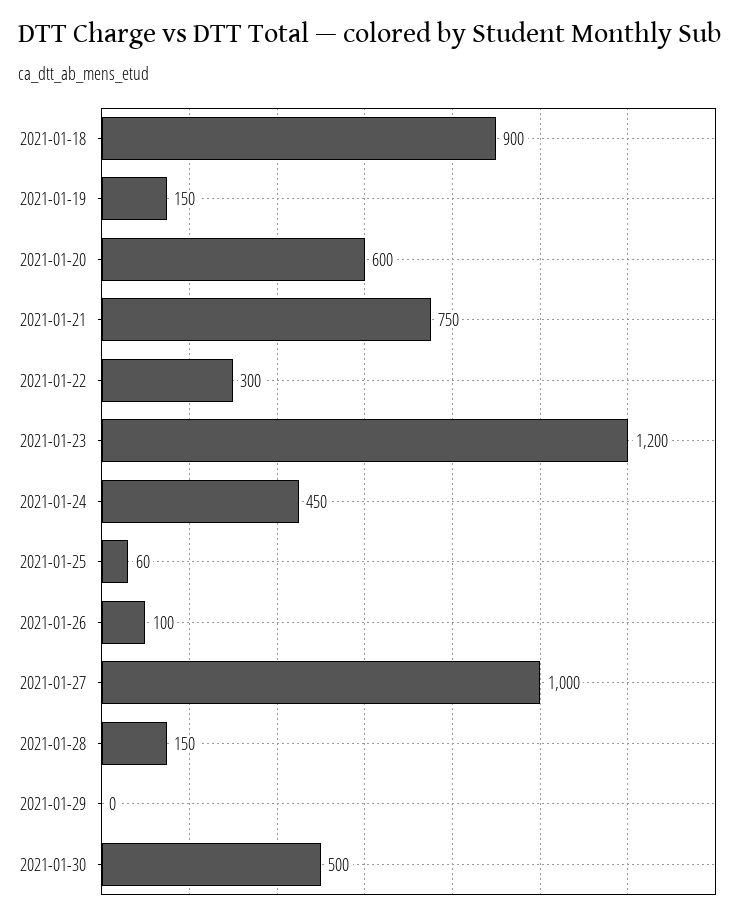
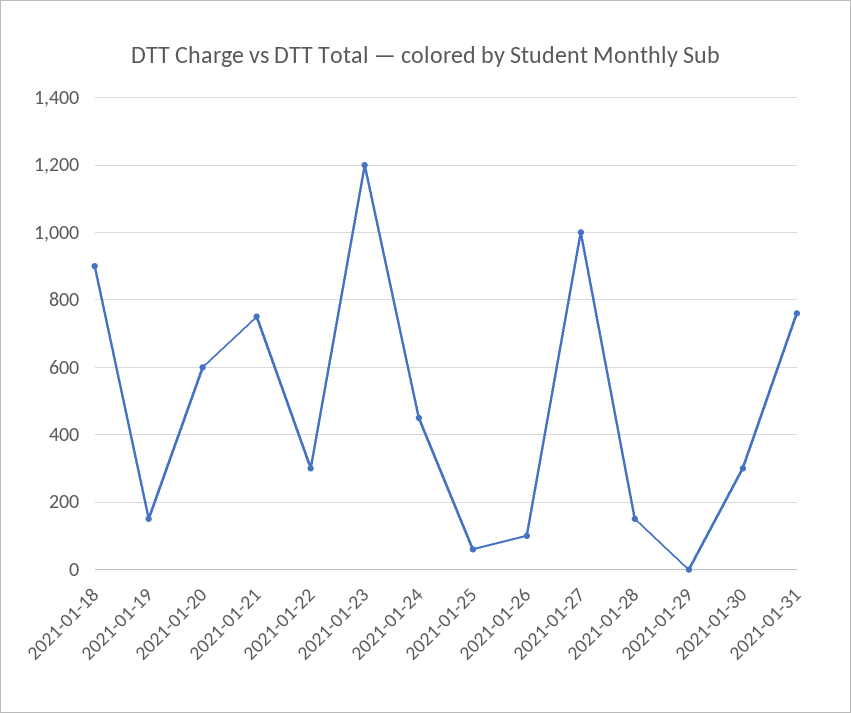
2021-01-30: 500 -> 300
2021-01-31: none -> 760

